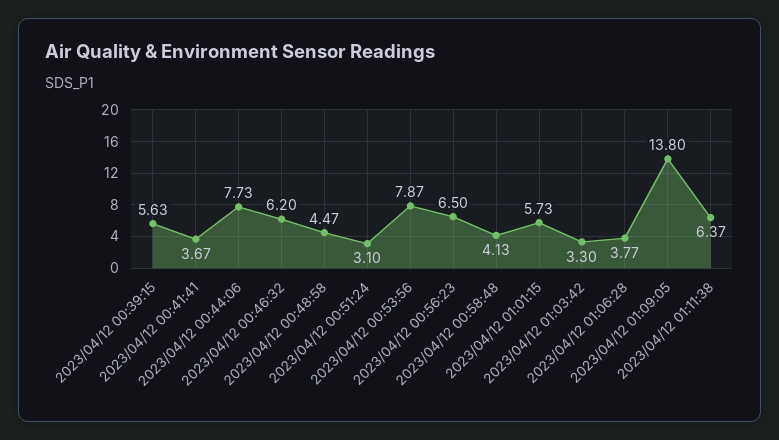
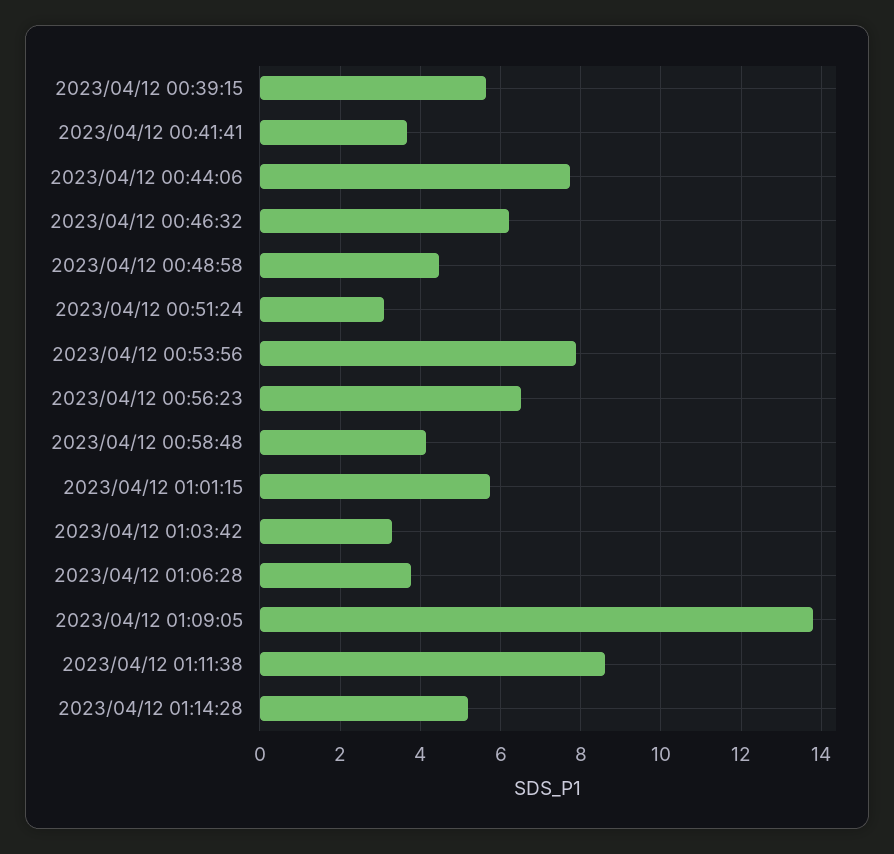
2023/04/12 01:11:38: 6.37 -> 8.6
2023/04/12 01:14:28: none -> 5.2

